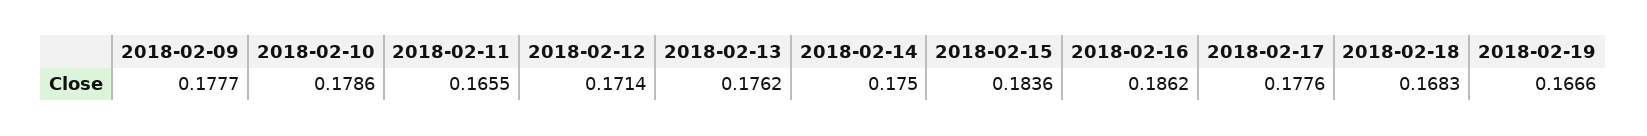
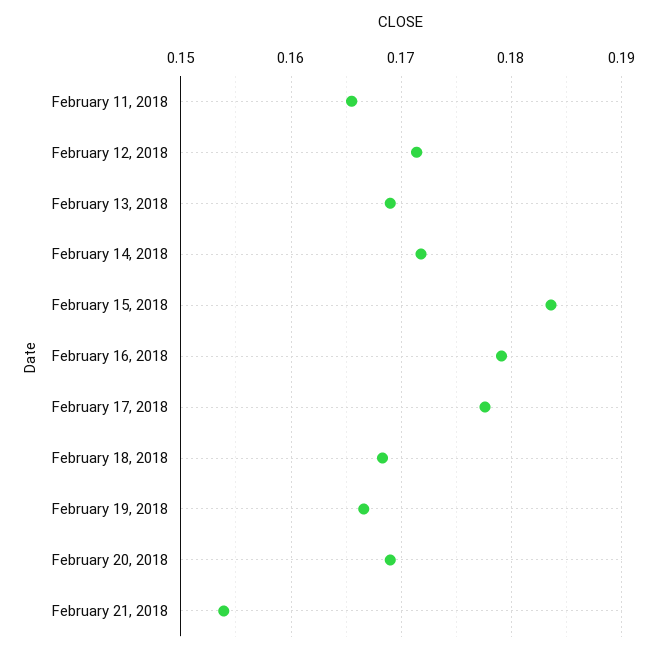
2018-02-09: 0.1777 -> none
2018-02-10: 0.1786 -> none
2018-02-13: 0.1762 -> 0.169
2018-02-14: 0.175 -> 0.172
2018-02-16: 0.1862 -> 0.179
February 20, 2018: none -> 0.169
February 21, 2018: none -> 0.154

